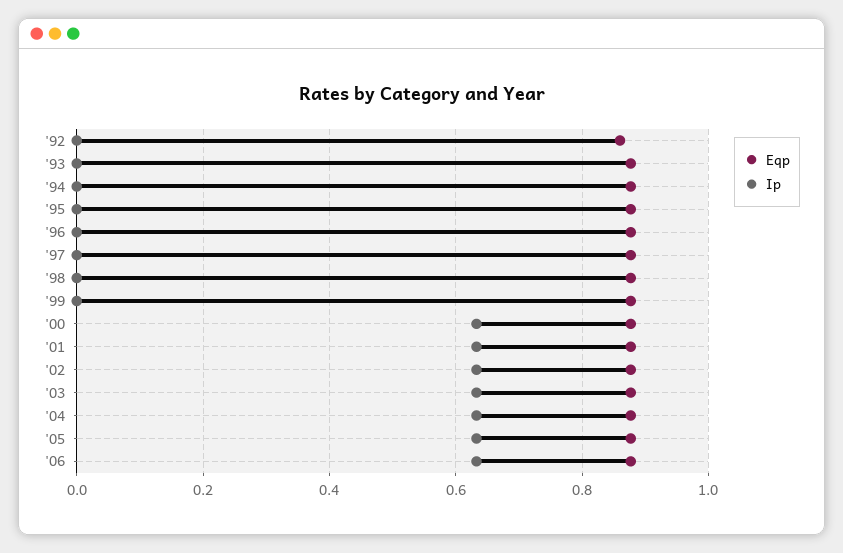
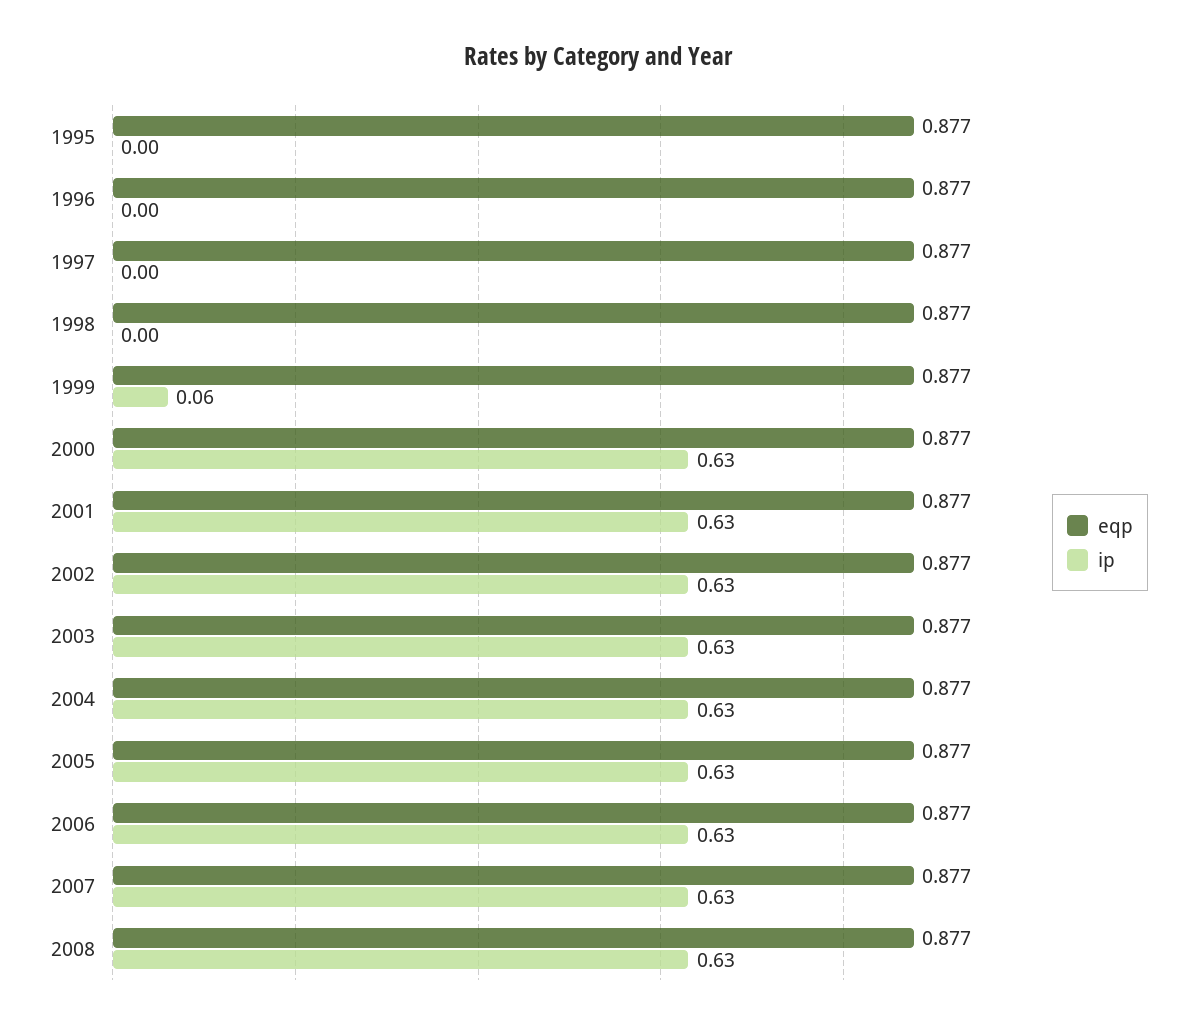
Eqp, '92: 0.86 -> none
Ip, '92: 0 -> none
Eqp, '93: 0.88 -> none
Ip, '93: 0 -> none
Eqp, '94: 0.88 -> none
Ip, '94: 0 -> none
Ip, '99: 0 -> 0.06
Eqp, 2007: none -> 0.877
Ip, 2007: none -> 0.63
Eqp, 2008: none -> 0.877
Ip, 2008: none -> 0.63

